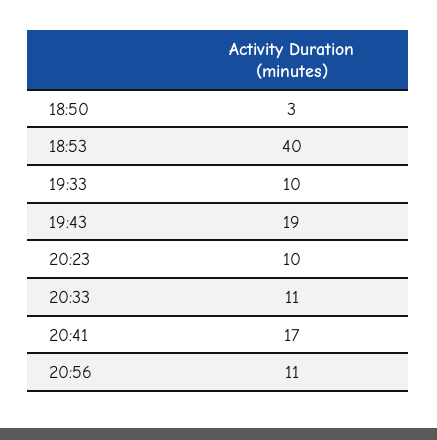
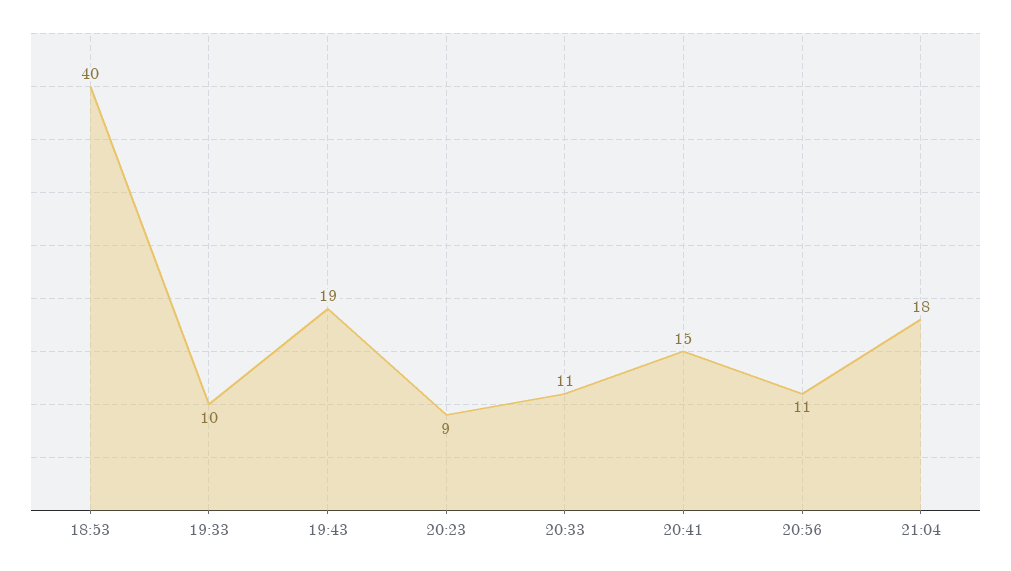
18:50: 3 -> none
20:23: 10 -> 9
20:41: 17 -> 15
21:04: none -> 18

